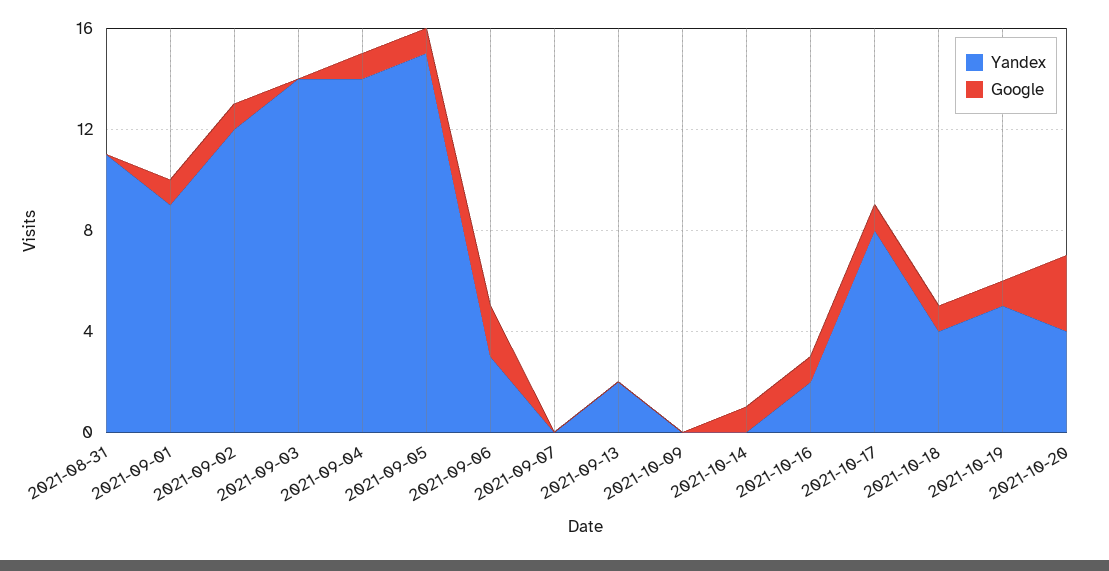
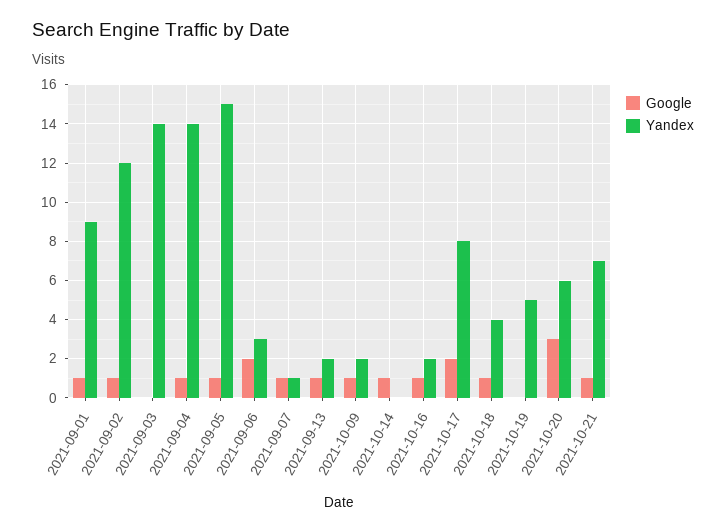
Yandex, 2021-08-31: 11 -> none
Google, 2021-08-31: 0 -> none
Yandex, 2021-09-07: 0 -> 1
Google, 2021-09-07: 0 -> 1
Google, 2021-09-13: 0 -> 1
Yandex, 2021-10-09: 0 -> 2
Google, 2021-10-09: 0 -> 1
Google, 2021-10-17: 1 -> 2
Google, 2021-10-19: 1 -> 0
Yandex, 2021-10-20: 4 -> 6
Google, 2021-10-21: none -> 1
Yandex, 2021-10-21: none -> 7

